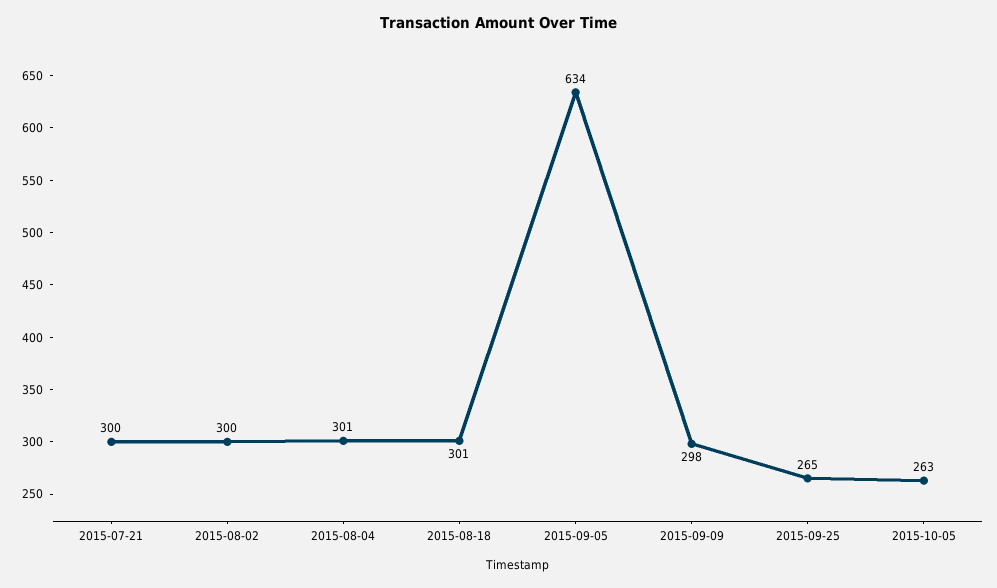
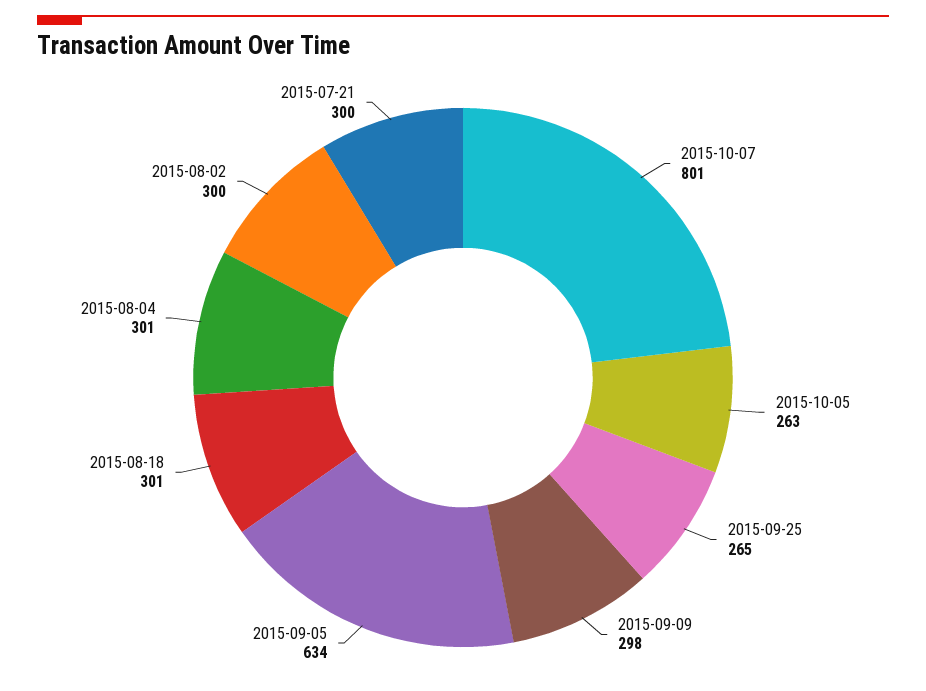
2015-10-07: none -> 801

